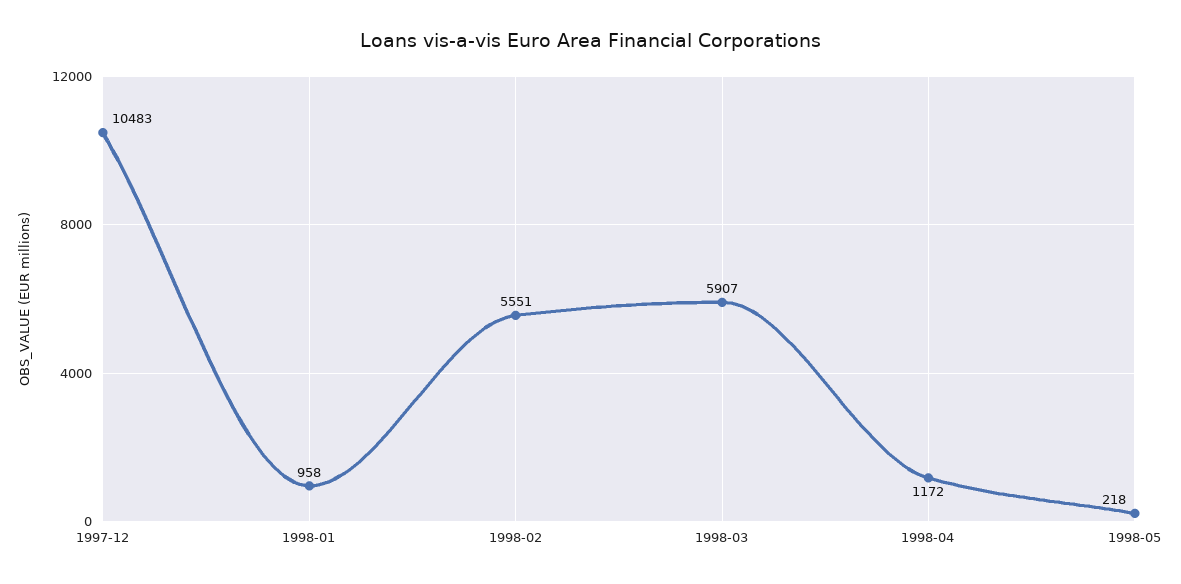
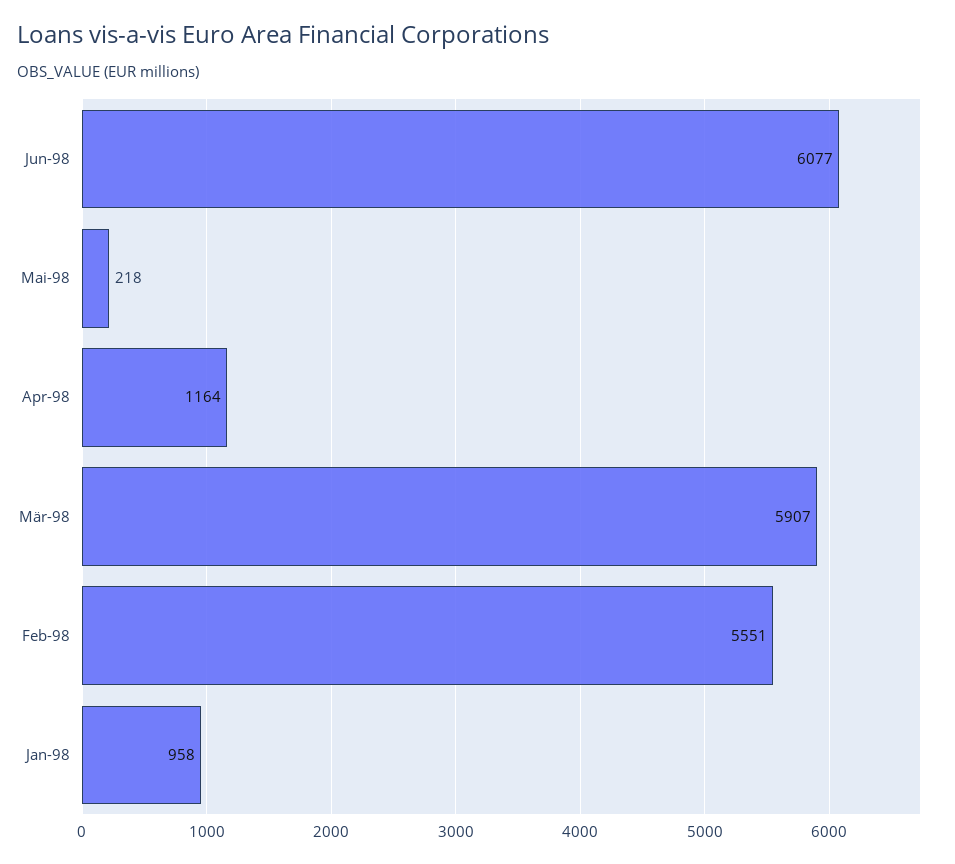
1997-12: 10483 -> none
1998-04: 1172 -> 1164
Jun-98: none -> 6077

